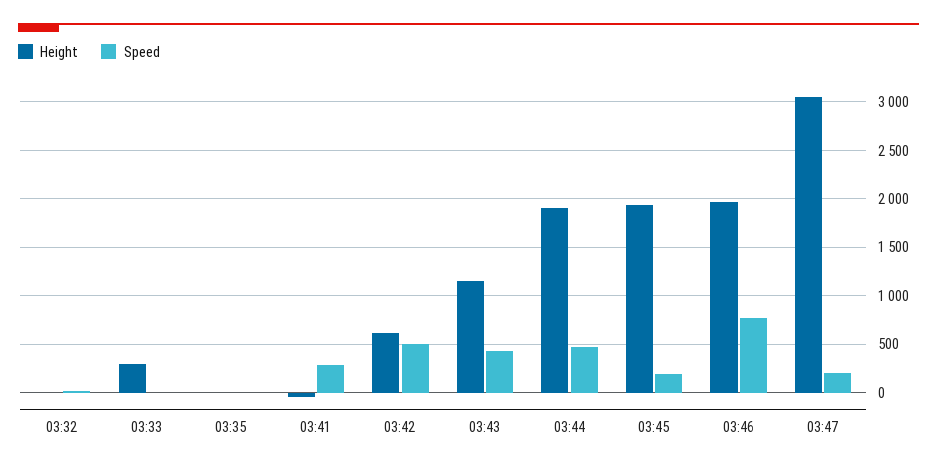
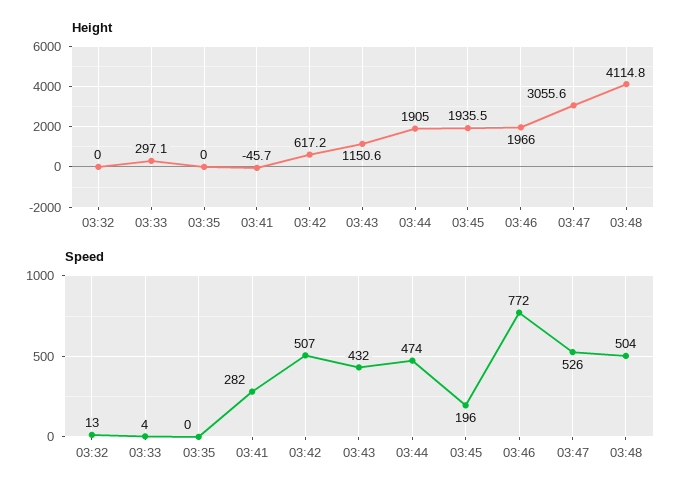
Speed, 03:47: 200 -> 526
Height, 03:48: none -> 4114.8
Speed, 03:48: none -> 504

